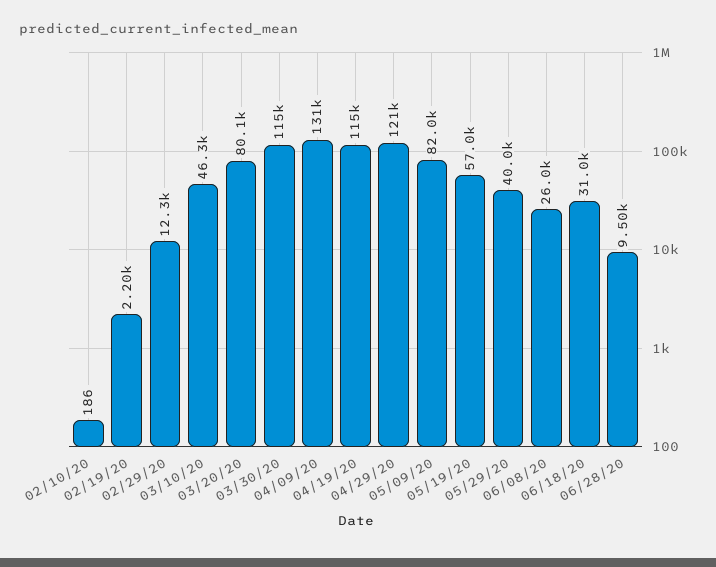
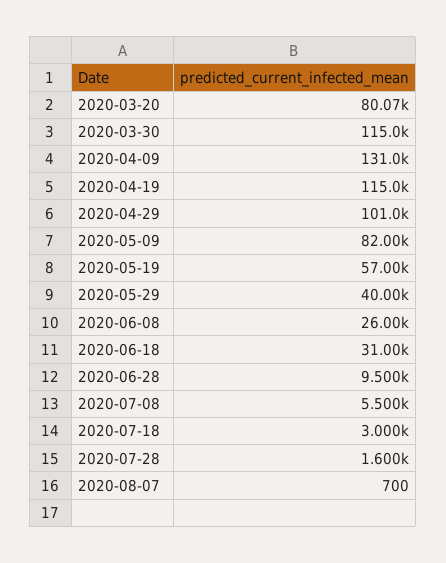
02/10/20: 186 -> none
02/19/20: 2200 -> none
02/29/20: 12300 -> none
03/10/20: 46300 -> none
04/29/20: 121000 -> 101000
2020-07-08: none -> 5500
2020-07-18: none -> 3000
2020-07-28: none -> 1600
2020-08-07: none -> 700

